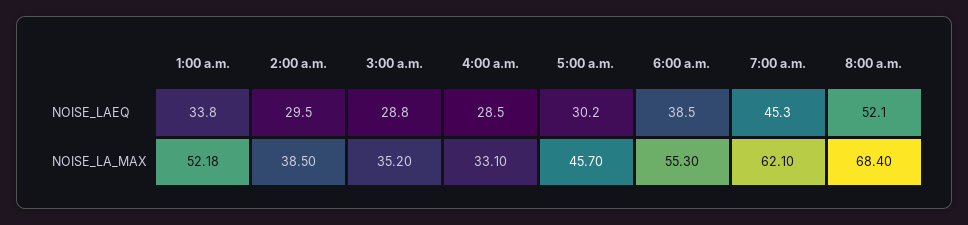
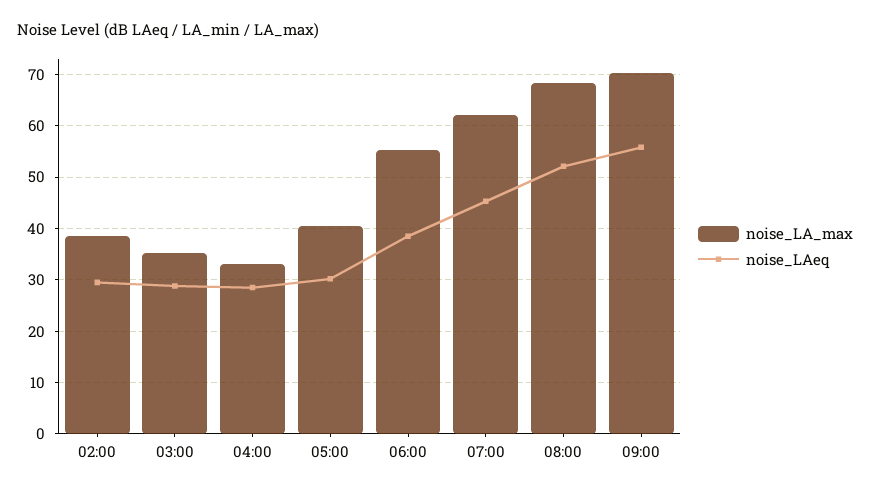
NOISE_LAEQ, 1:00 a.m.: 33.8 -> none
NOISE_LA_MAX, 1:00 a.m.: 52.18 -> none
NOISE_LA_MAX, 5:00 a.m.: 45.7 -> 40
NOISE_LA_MAX, 09:00: none -> 70
NOISE_LAEQ, 09:00: none -> 56

